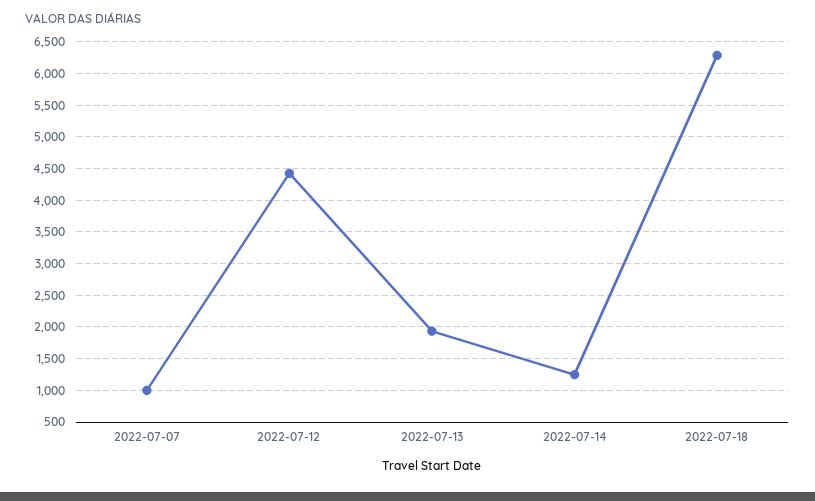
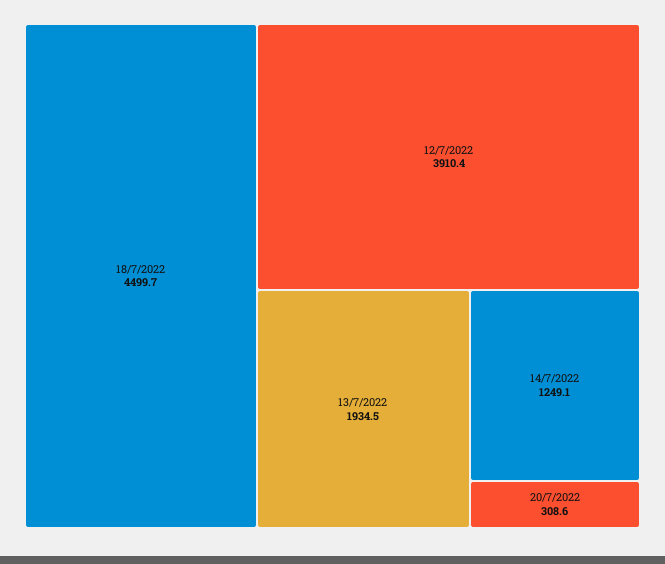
2022-07-07: 1000 -> none
2022-07-12: 4400 -> 3910.4
2022-07-18: 6300 -> 4499.7
20/7/2022: none -> 308.6

